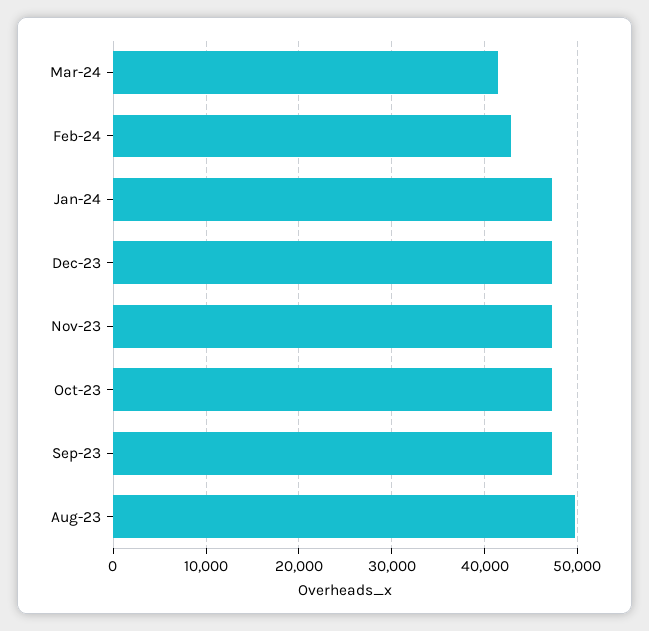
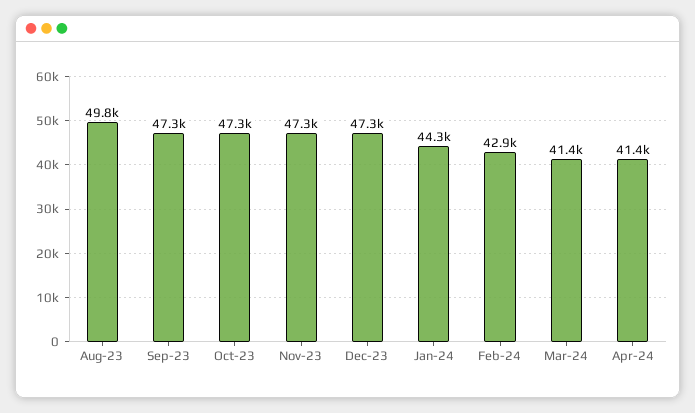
Jan-24: 47000 -> 44300
Apr-24: none -> 41400

